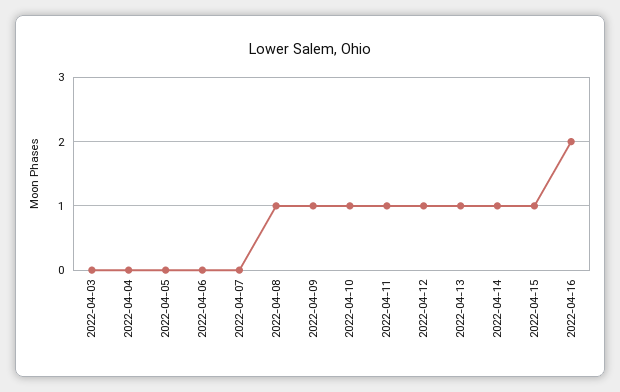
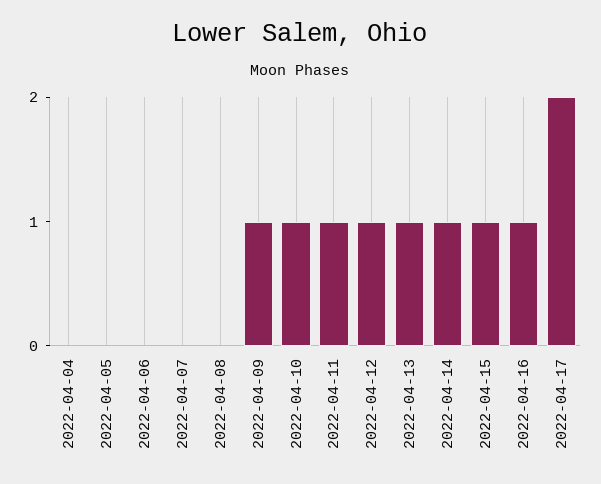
2022-04-03: 0 -> none
2022-04-08: 1 -> 0
2022-04-16: 2 -> 1
2022-04-17: none -> 2

